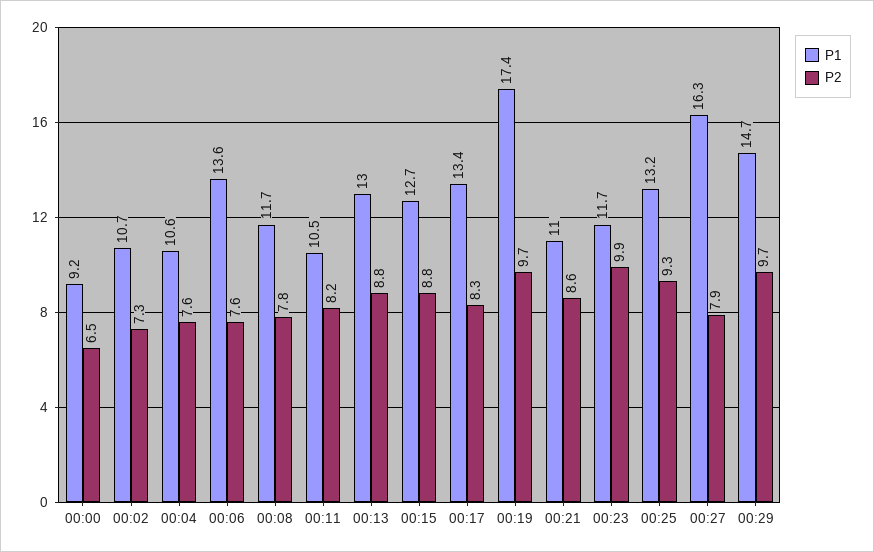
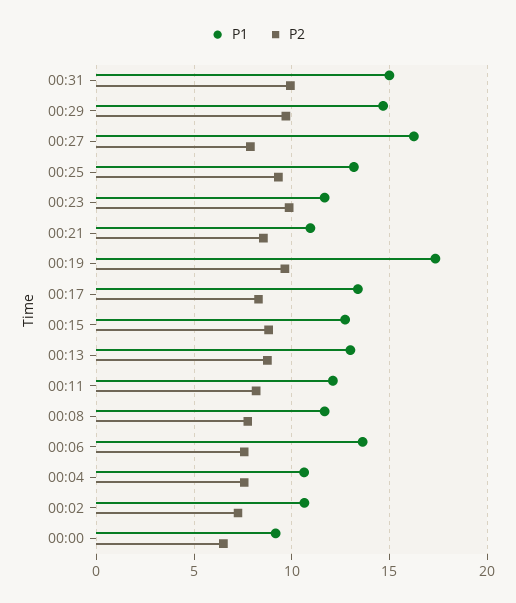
P1, 00:11: 10.5 -> 12
P1, 00:31: none -> 15
P2, 00:31: none -> 10

